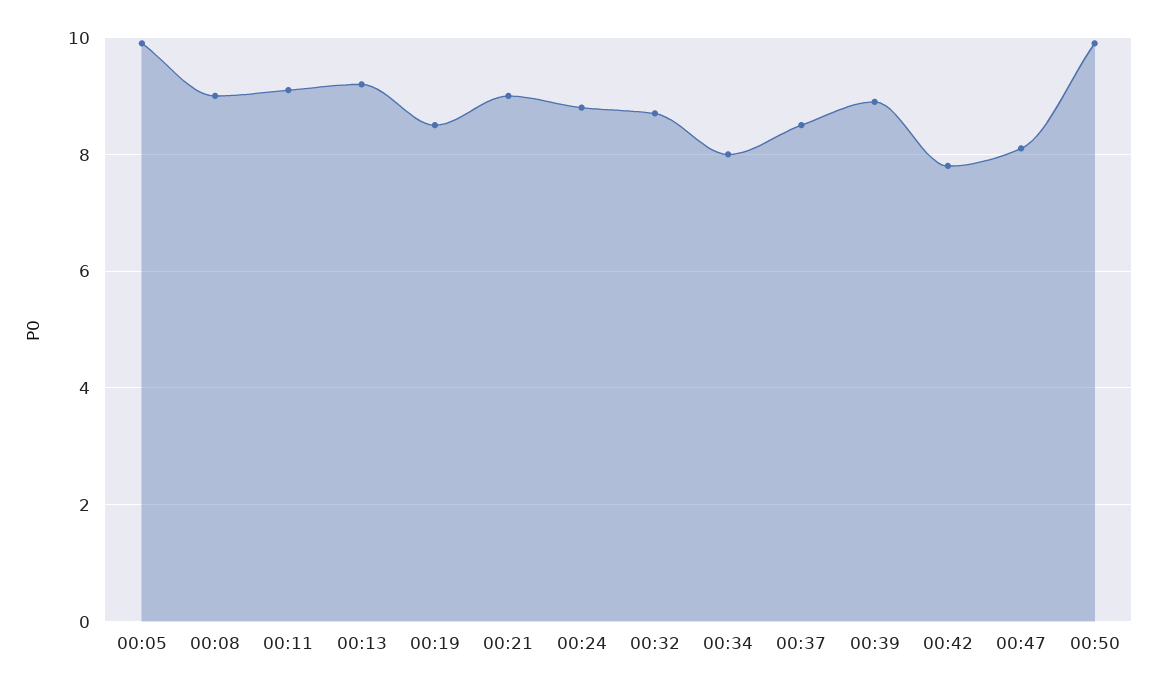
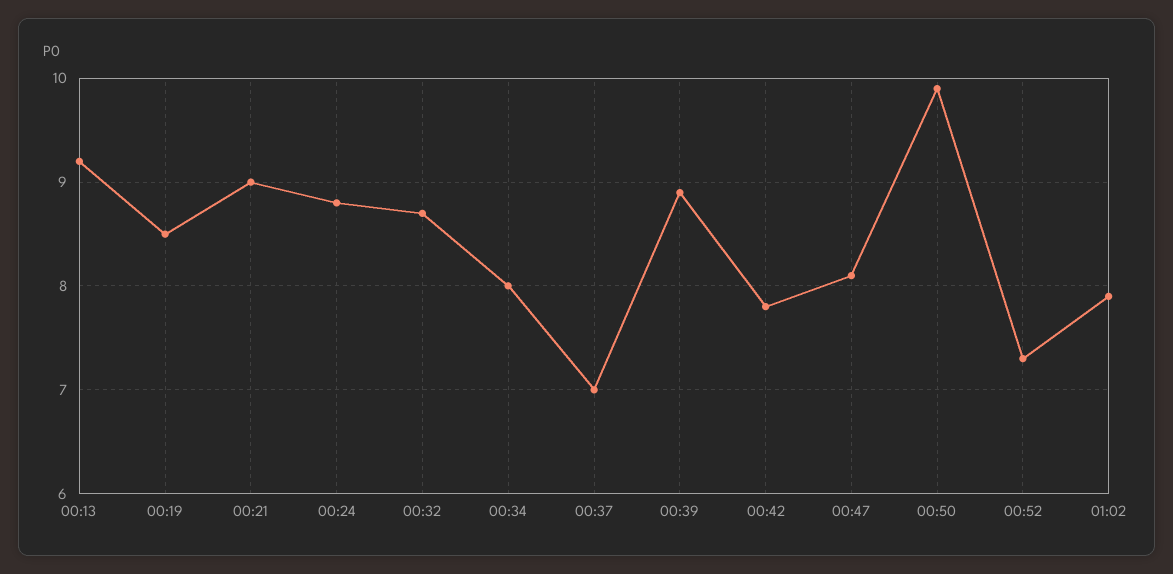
00:05: 10 -> none
00:08: 9 -> none
00:11: 9 -> none
00:37: 8.5 -> 7
00:52: none -> 7.3
01:02: none -> 7.9

